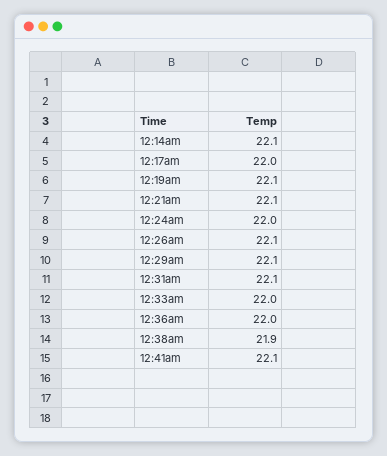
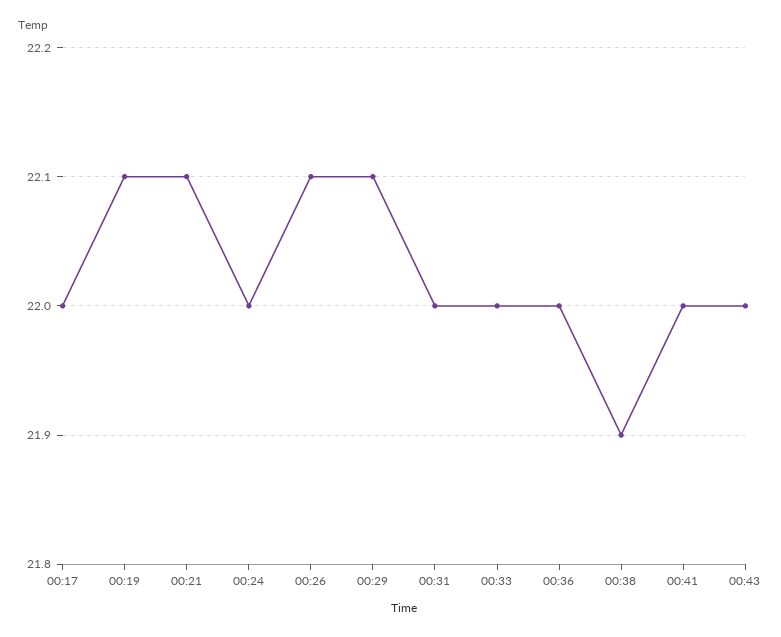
12:14am: 22.1 -> none
12:31am: 22.1 -> 22
12:41am: 22.1 -> 22
00:43: none -> 22

